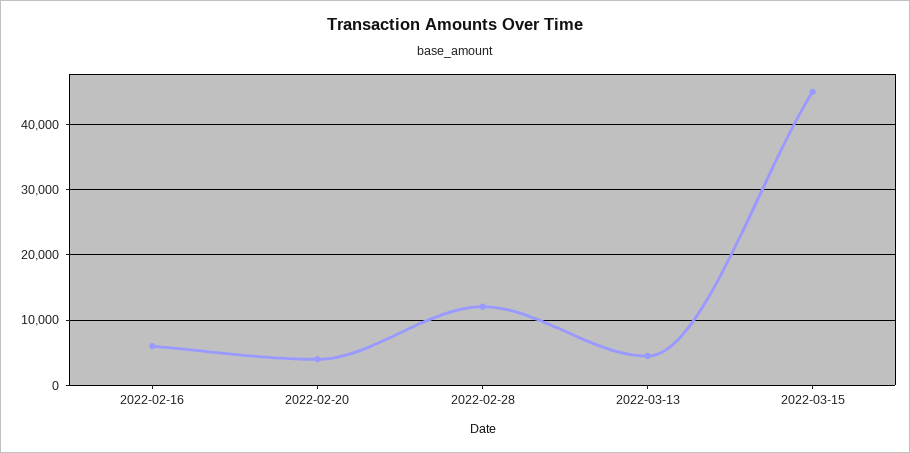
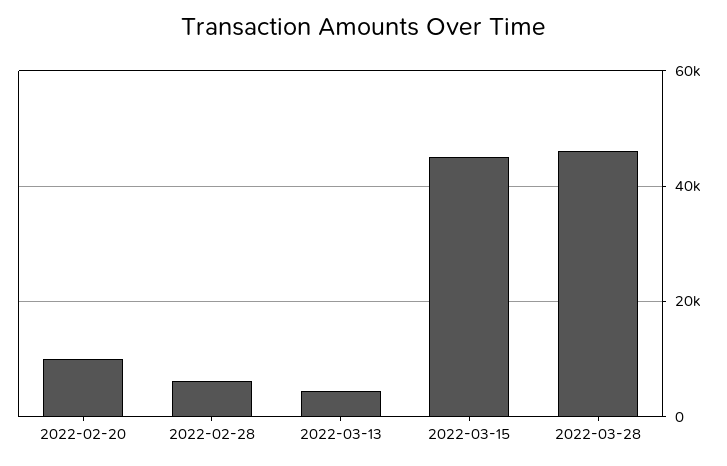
2022-02-16: 6000 -> none
2022-02-20: 4000 -> 10000
2022-02-28: 12000 -> 6000
2022-03-28: none -> 46000

